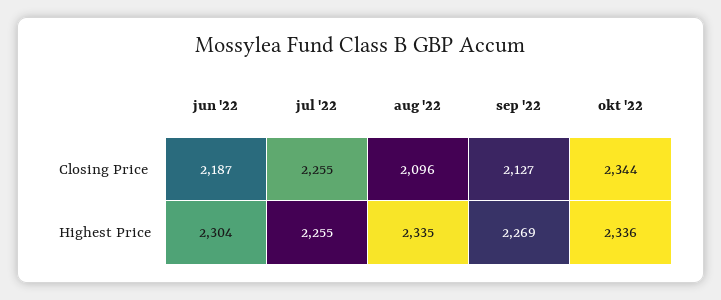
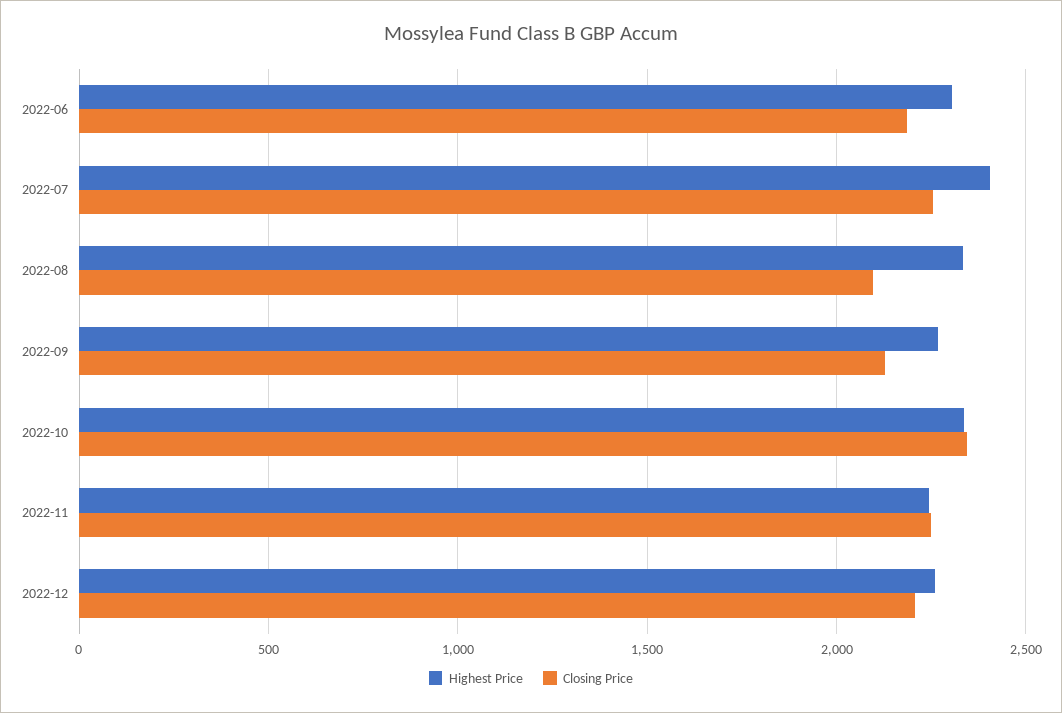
Highest Price, jul '22: 2255 -> 2400
Highest Price, 2022-11: none -> 2250
Closing Price, 2022-11: none -> 2250
Highest Price, 2022-12: none -> 2250
Closing Price, 2022-12: none -> 2200

